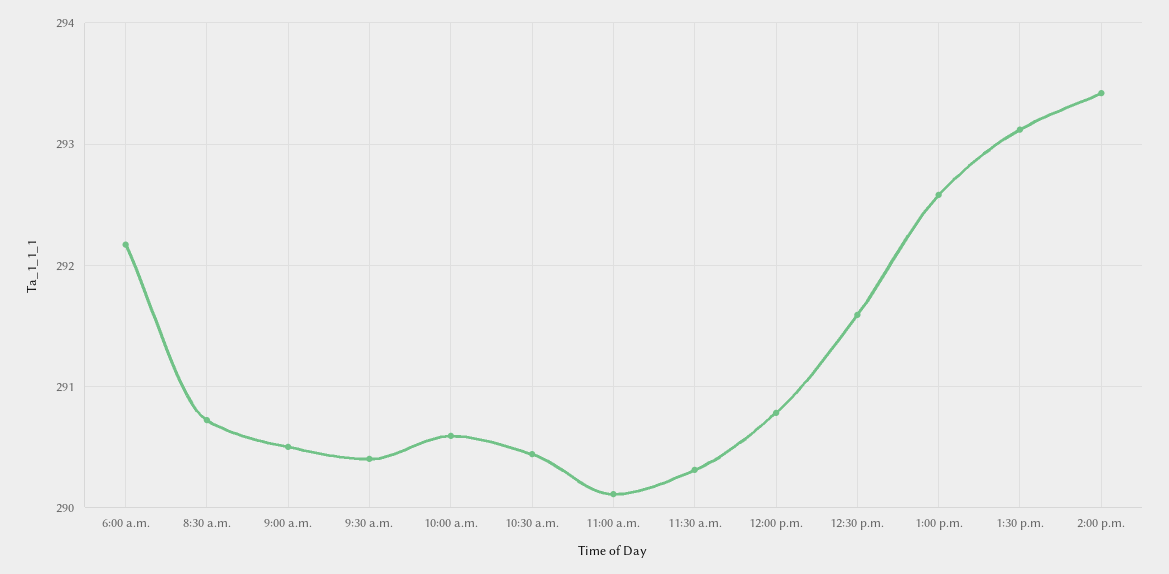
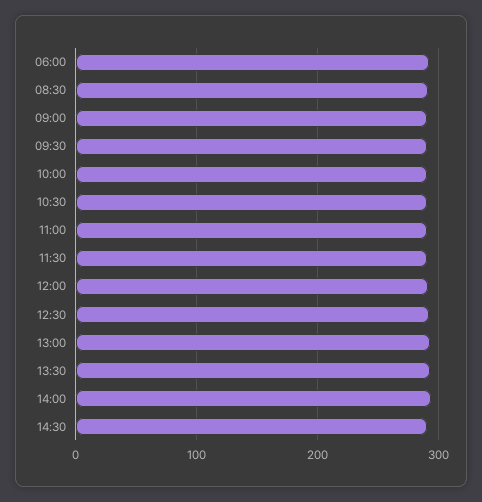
14:30: none -> 290

